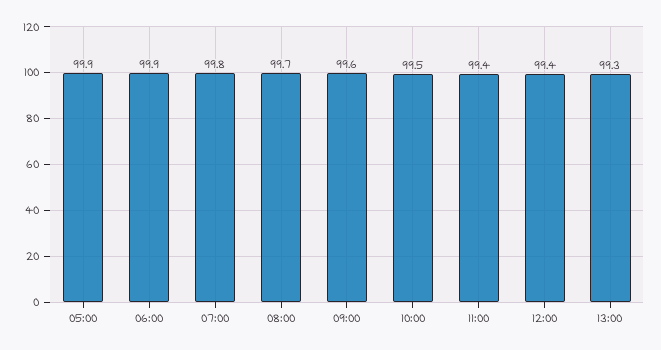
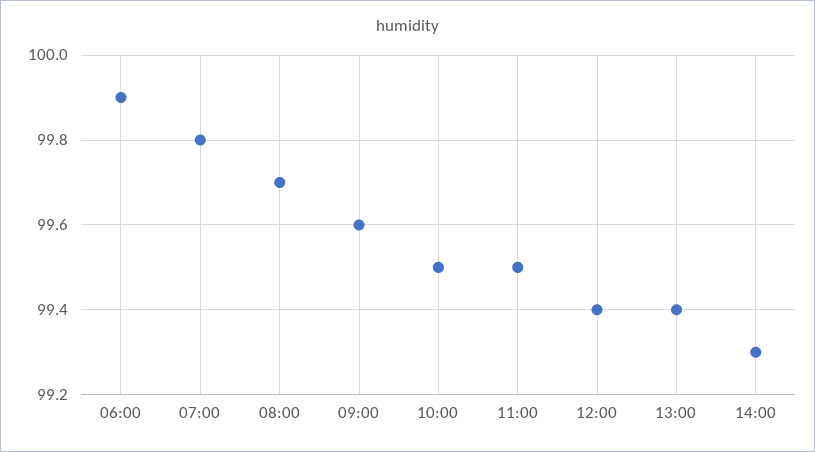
05:00: 99.9 -> none
11:00: 99.4 -> 99.5
13:00: 99.3 -> 99.4
14:00: none -> 99.3

